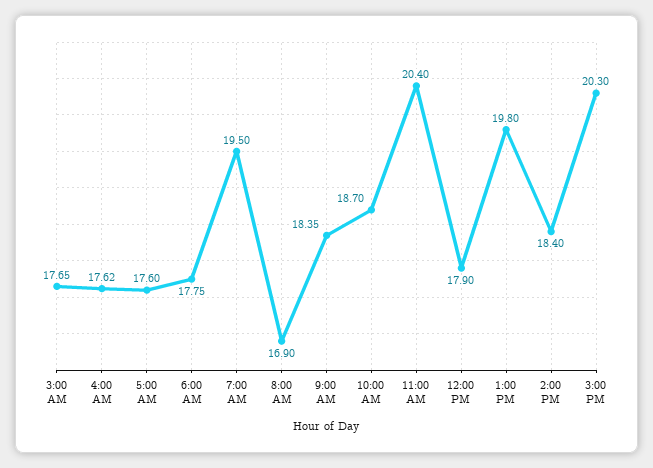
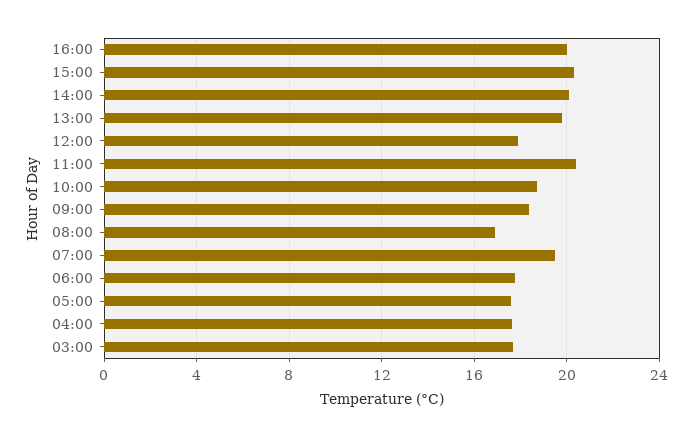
2:00 PM: 18.4 -> 20
16:00: none -> 20

